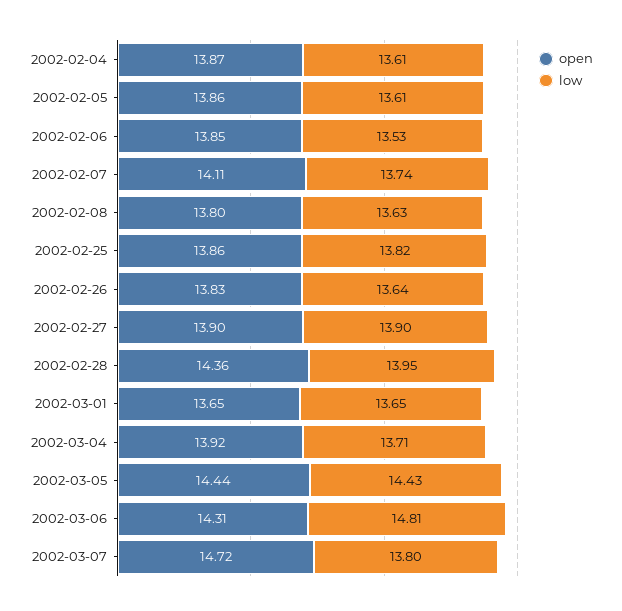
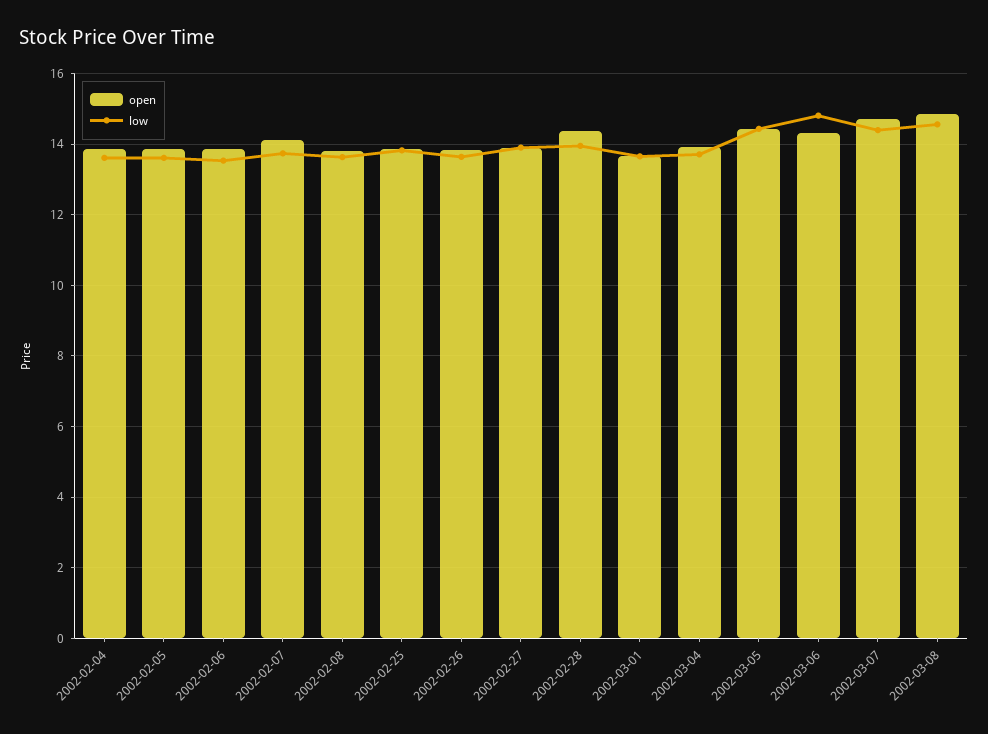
low, 2002-03-07: 13.8 -> 14.4
open, 2002-03-08: none -> 14.8
low, 2002-03-08: none -> 14.6

